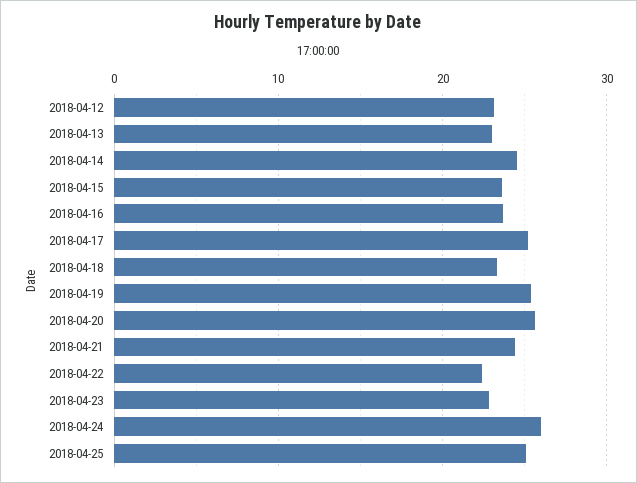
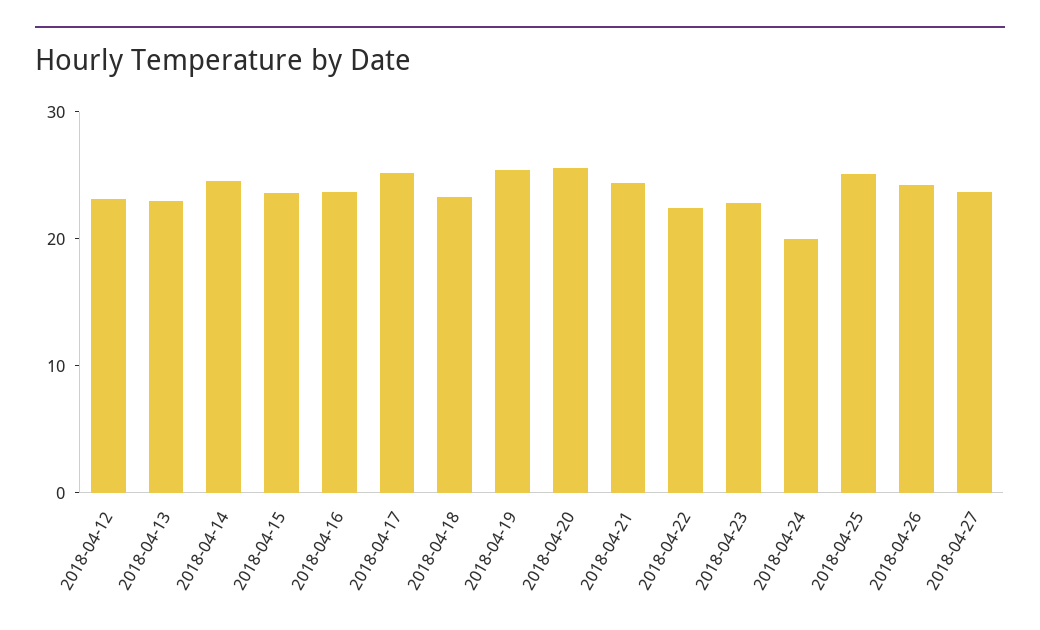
2018-04-24: 26 -> 20
2018-04-26: none -> 24
2018-04-27: none -> 24

